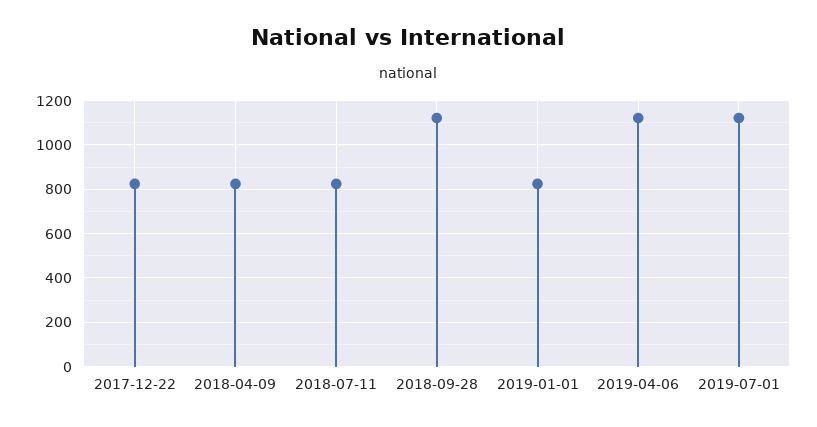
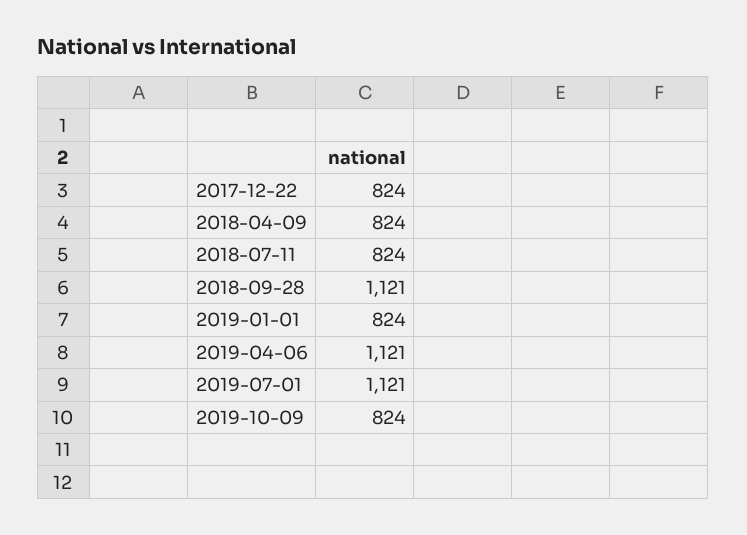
2019-10-09: none -> 824

